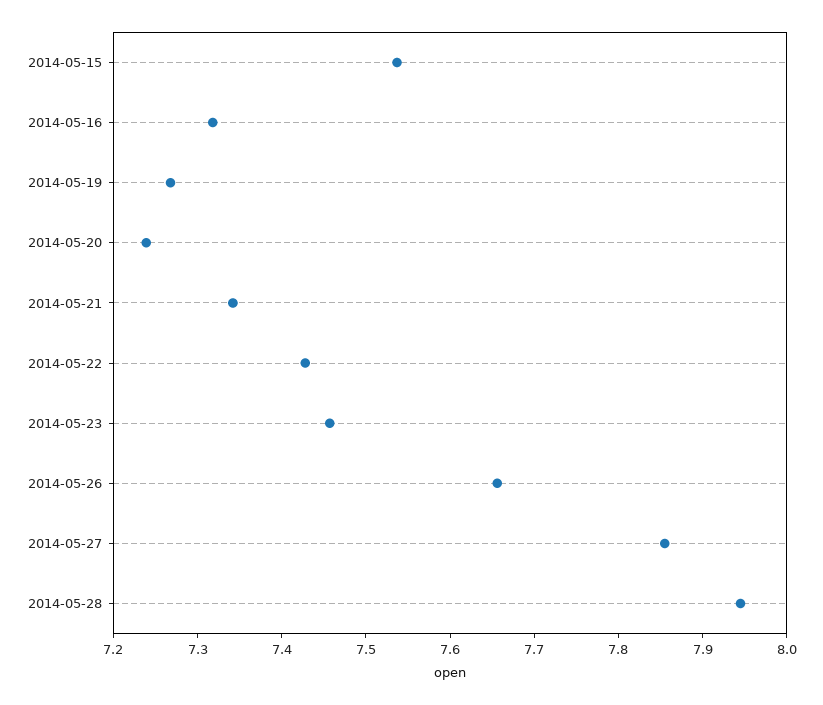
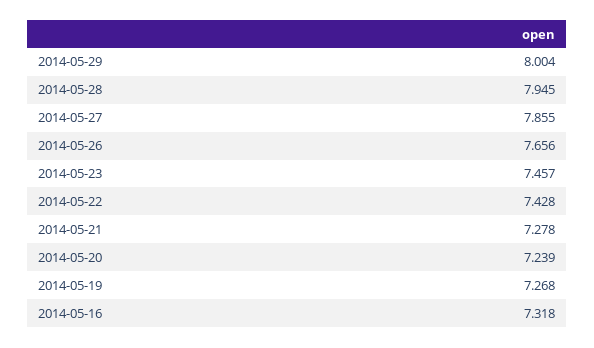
2014-05-15: 7.54 -> none
2014-05-21: 7.34 -> 7.278
2014-05-29: none -> 8.004

